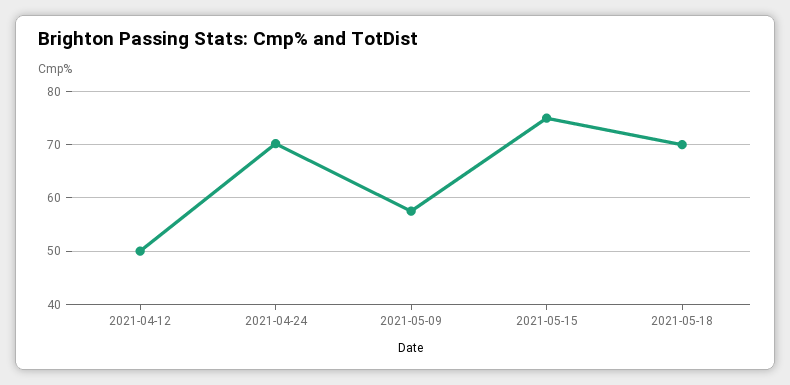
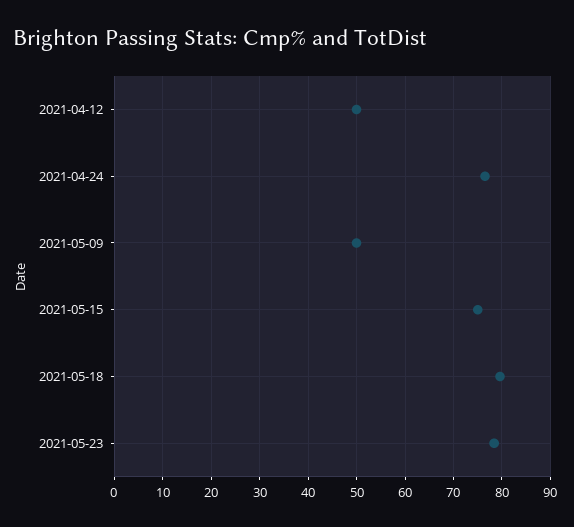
2021-04-24: 70 -> 76
2021-05-09: 58 -> 50
2021-05-18: 70 -> 80
2021-05-23: none -> 78

